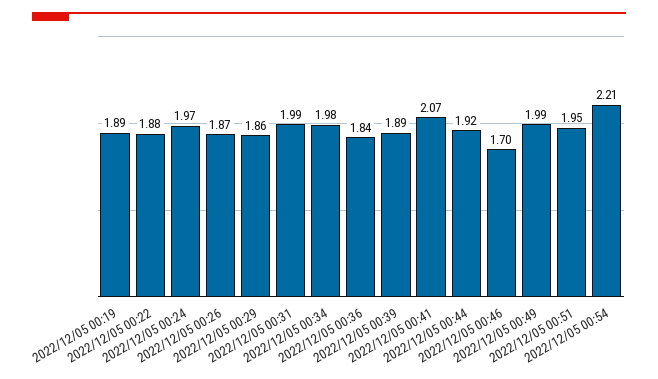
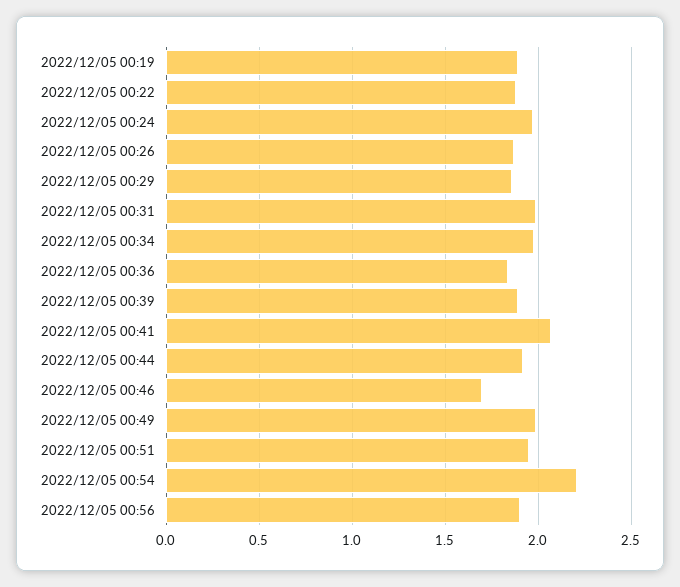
2022/12/05 00:56: none -> 1.9

